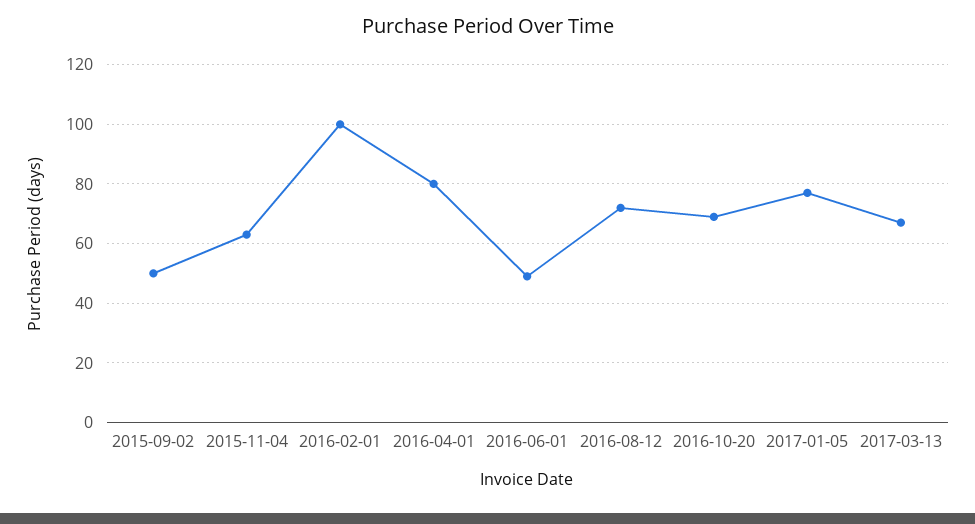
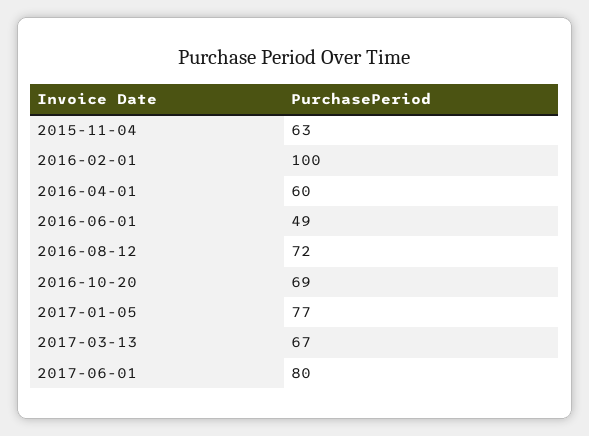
2015-09-02: 50 -> none
2016-04-01: 80 -> 60
2017-06-01: none -> 80

